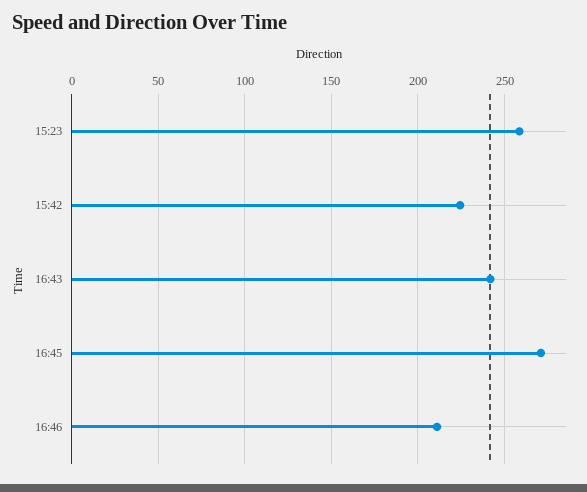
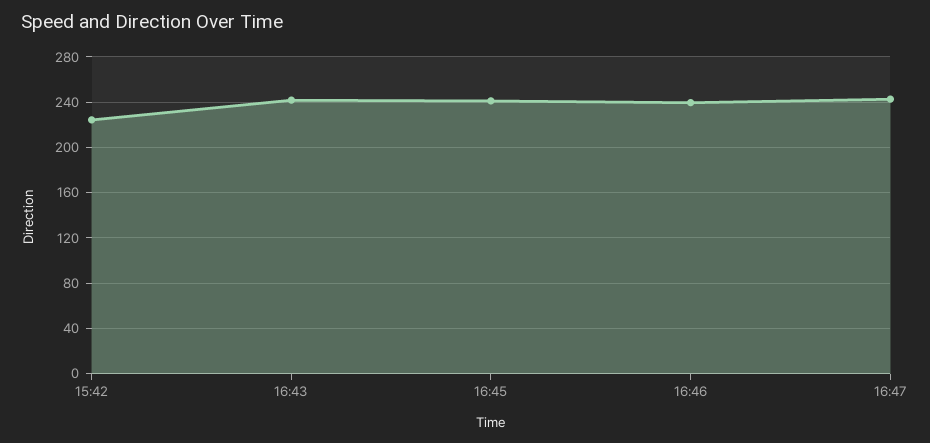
15:23: 260 -> none
16:45: 270 -> 240
16:46: 210 -> 240
16:47: none -> 240

